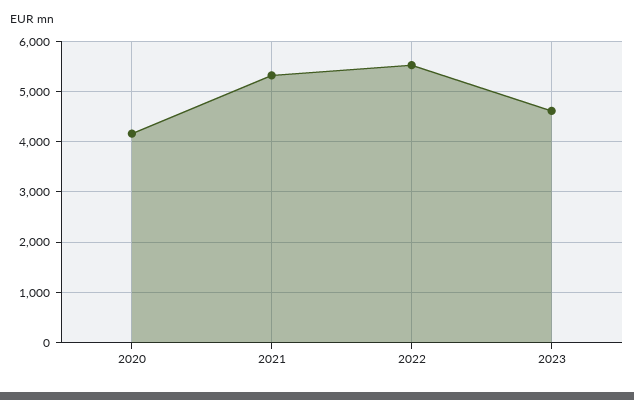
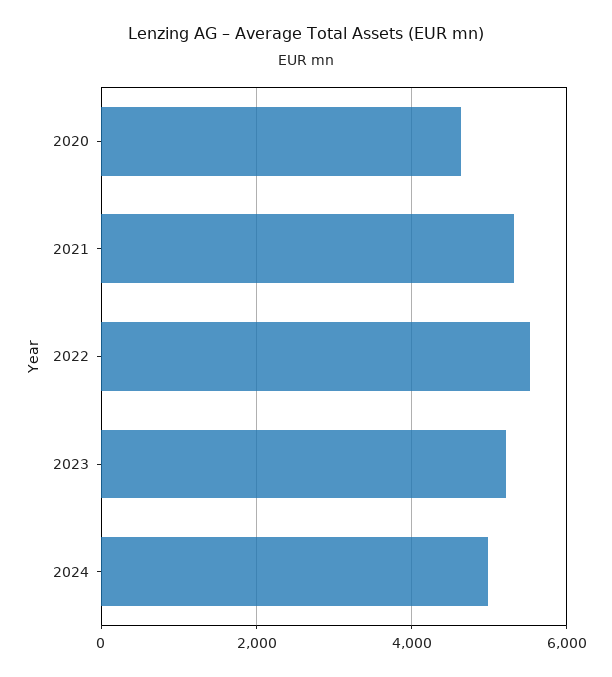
2020: 4200 -> 4600
2023: 4600 -> 5200
2024: none -> 5000

